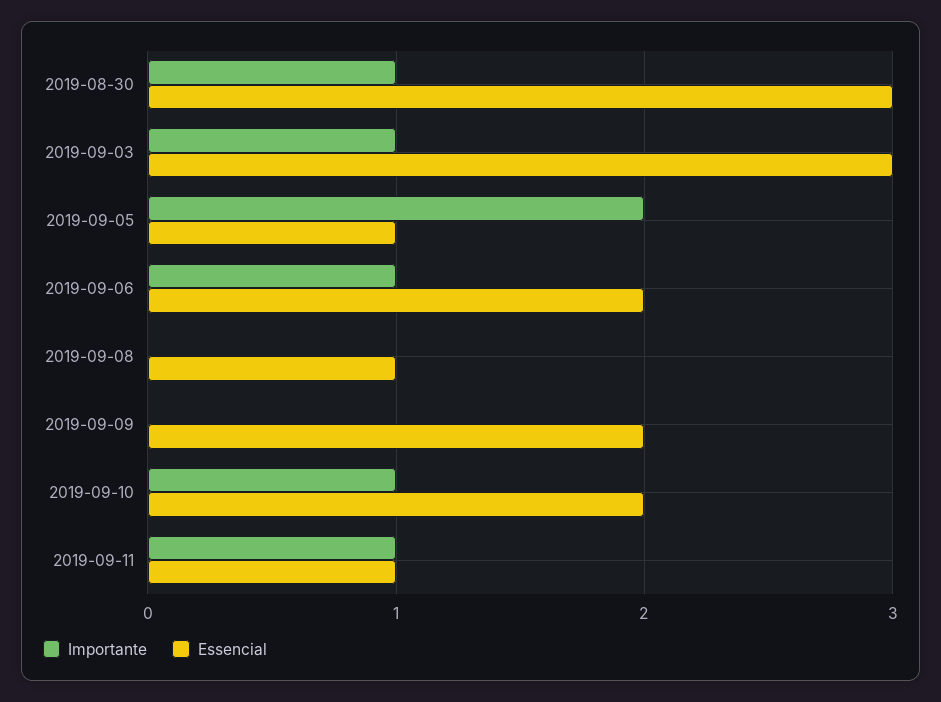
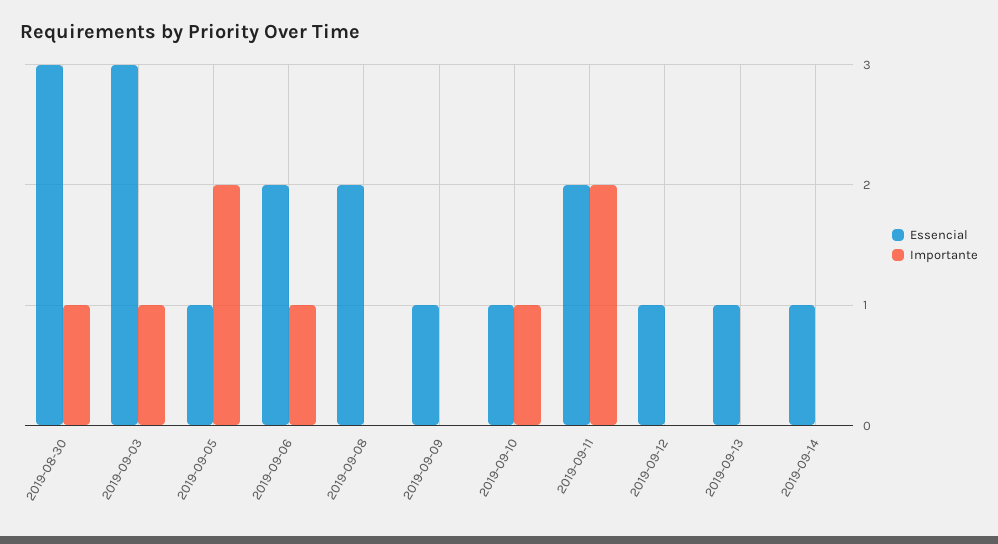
Essencial, 2019-09-08: 1 -> 2
Essencial, 2019-09-09: 2 -> 1
Essencial, 2019-09-10: 2 -> 1
Importante, 2019-09-11: 1 -> 2
Essencial, 2019-09-11: 1 -> 2
Essencial, 2019-09-12: none -> 1
Importante, 2019-09-12: none -> 0
Essencial, 2019-09-13: none -> 1
Importante, 2019-09-13: none -> 0
Essencial, 2019-09-14: none -> 1
Importante, 2019-09-14: none -> 0

